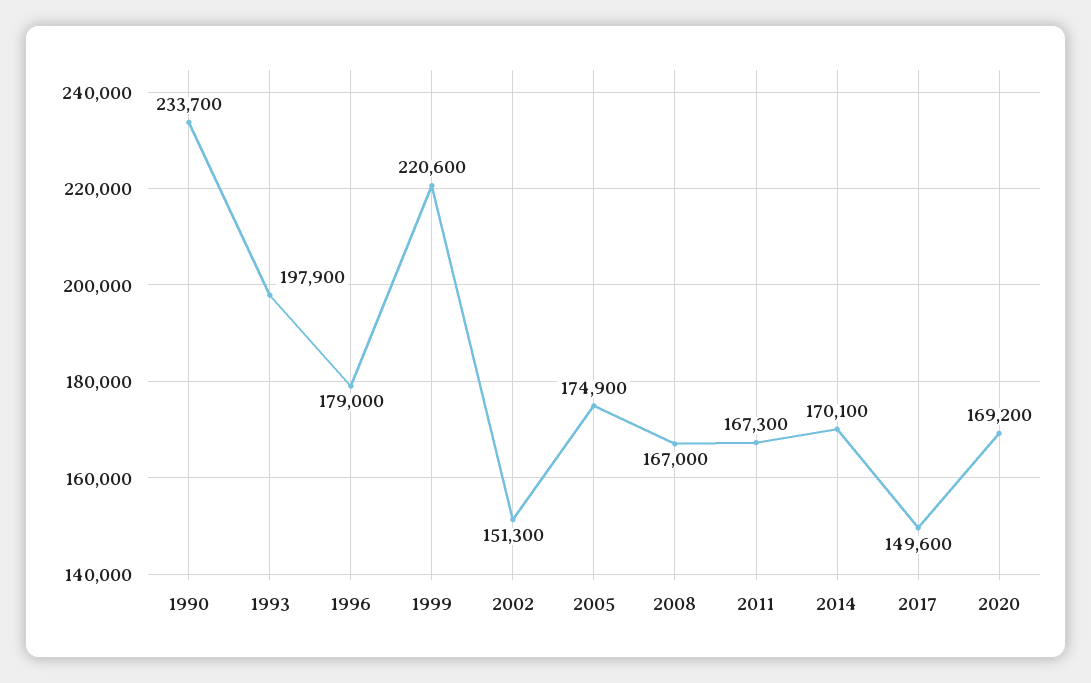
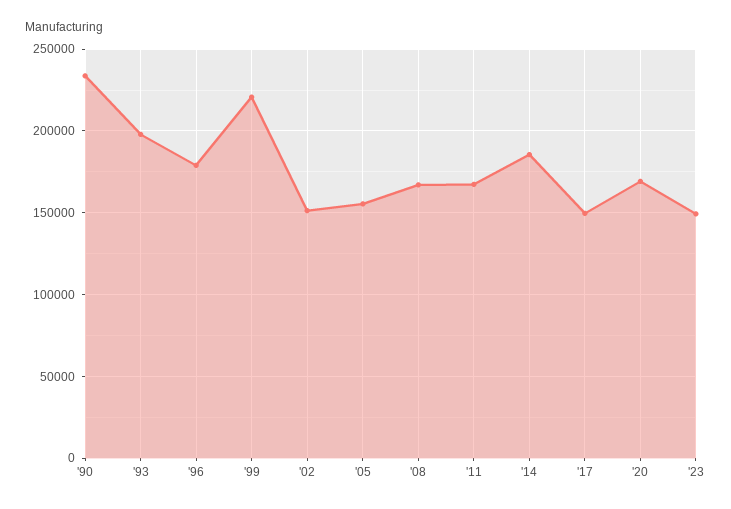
2005: 174900 -> 155000
2014: 170100 -> 185000
'23: none -> 150000

